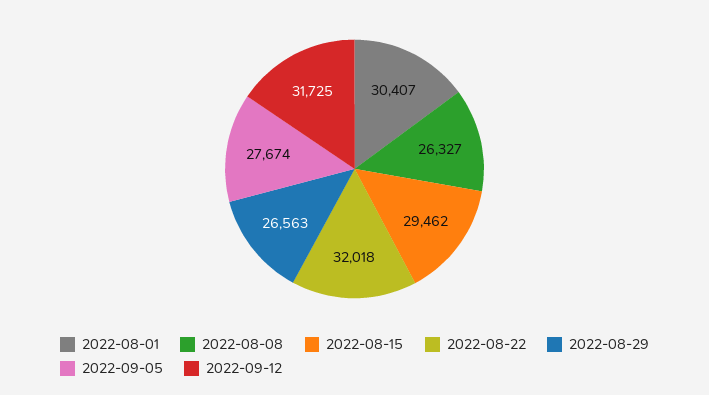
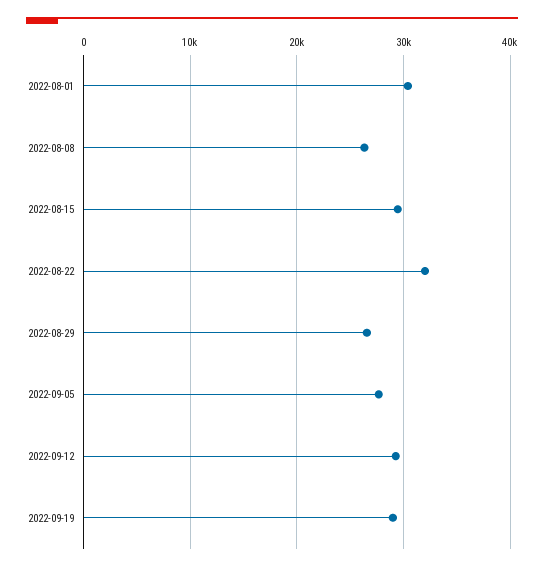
2022-09-12: 31725 -> 29000
2022-09-19: none -> 29000

